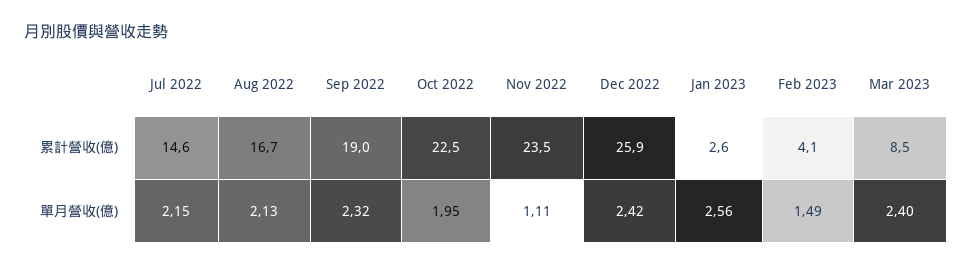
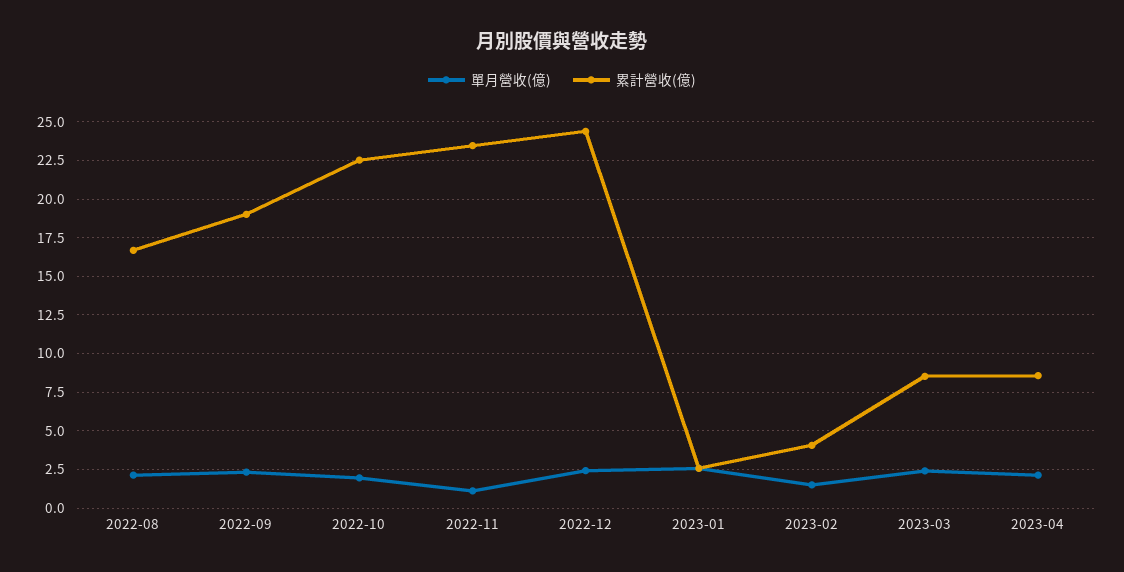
累計營收(億), Jul 2022: 14.6 -> none
累計營收(億), Dec 2022: 25.9 -> 24.5
單月營收(億), Jul 2022: 2.15 -> none
單月營收(億), 2023-04: none -> 2
累計營收(億), 2023-04: none -> 8.5

